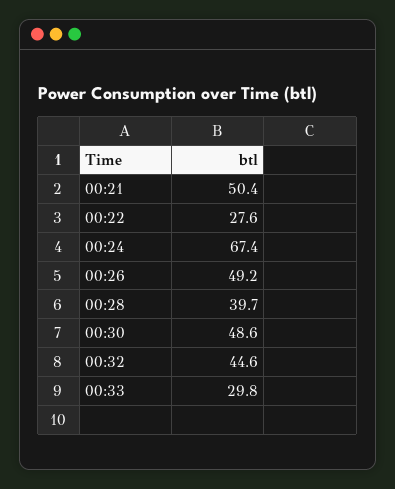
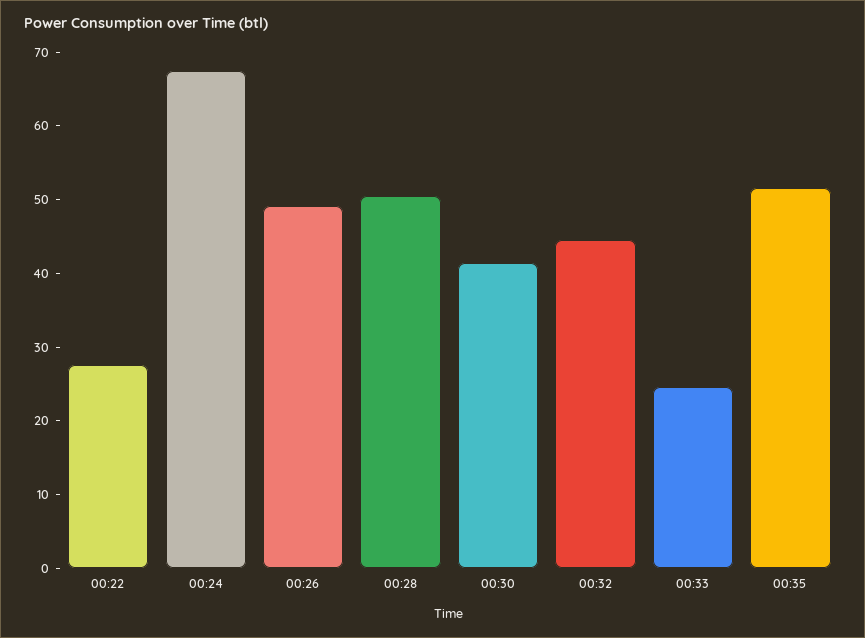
00:21: 50.4 -> none
00:28: 39.7 -> 50
00:30: 48.6 -> 42
00:33: 29.8 -> 24
00:35: none -> 52

